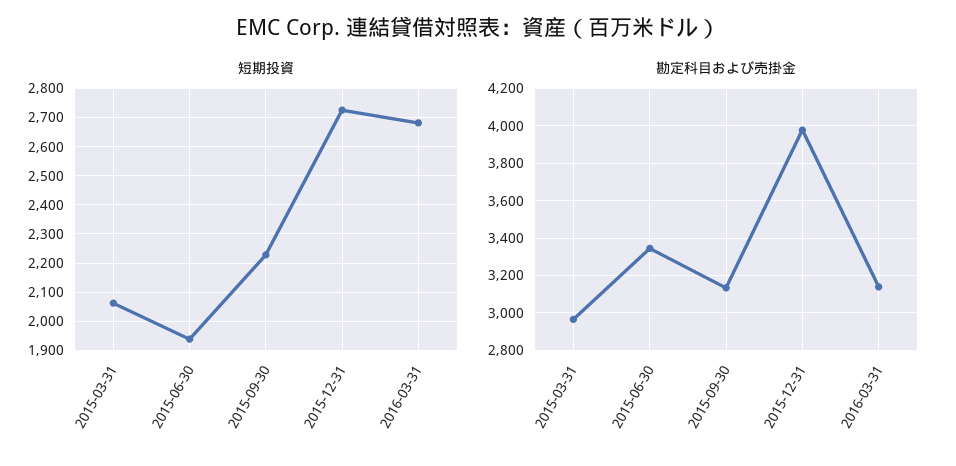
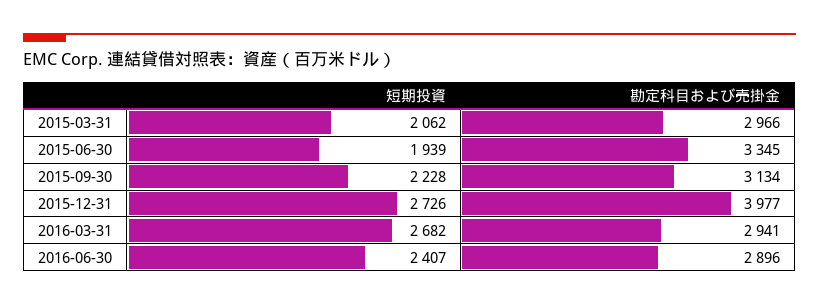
勘定科目および売掛金, 2016-03-31: 3150 -> 2941
短期投資, 2016-06-30: none -> 2407
勘定科目および売掛金, 2016-06-30: none -> 2896

